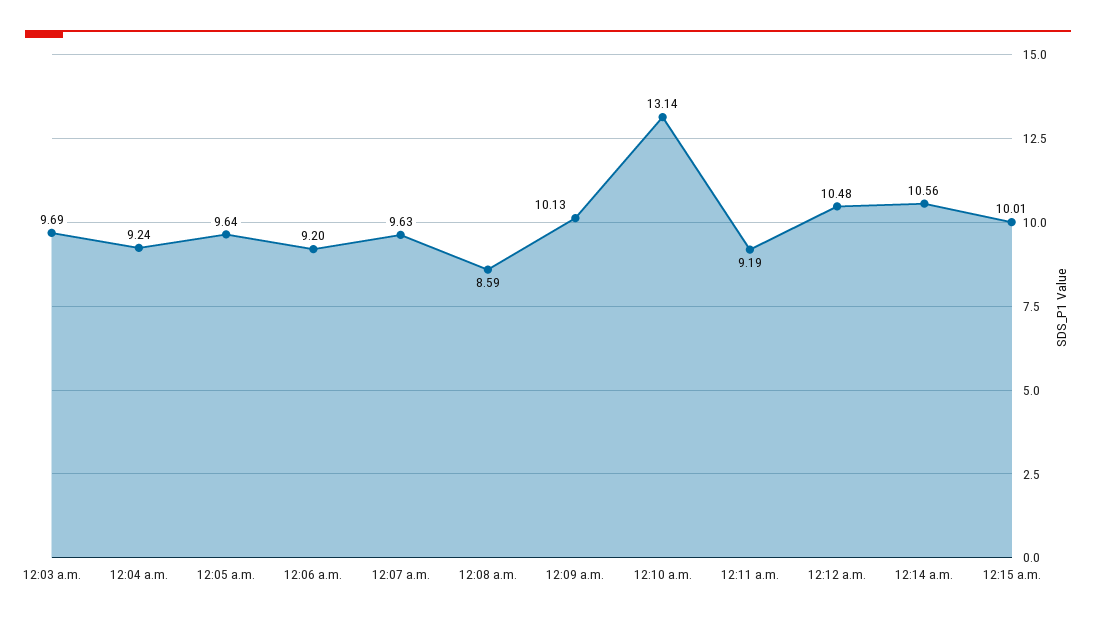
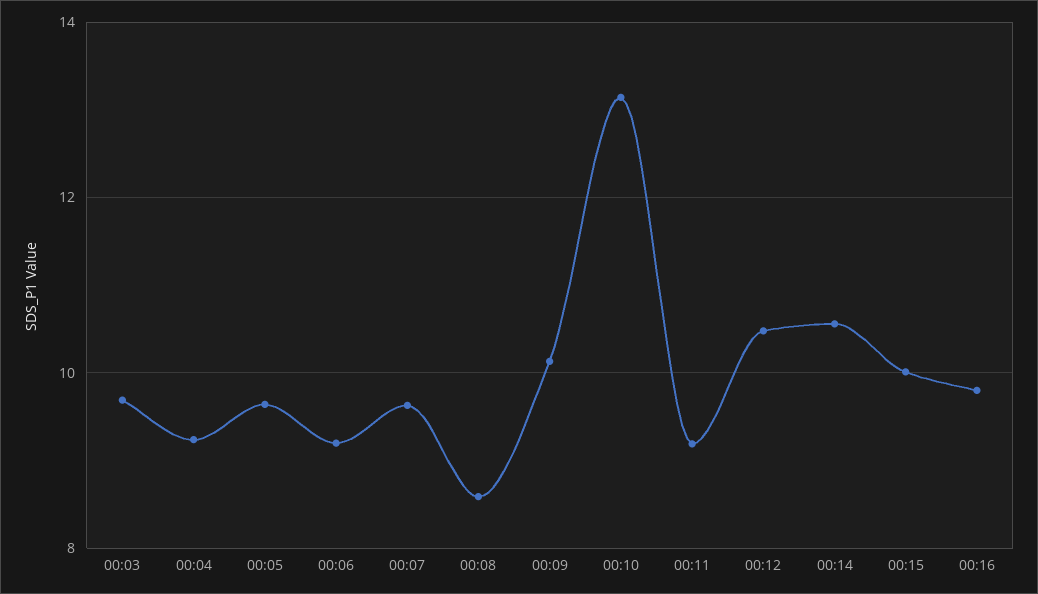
00:16: none -> 9.8

